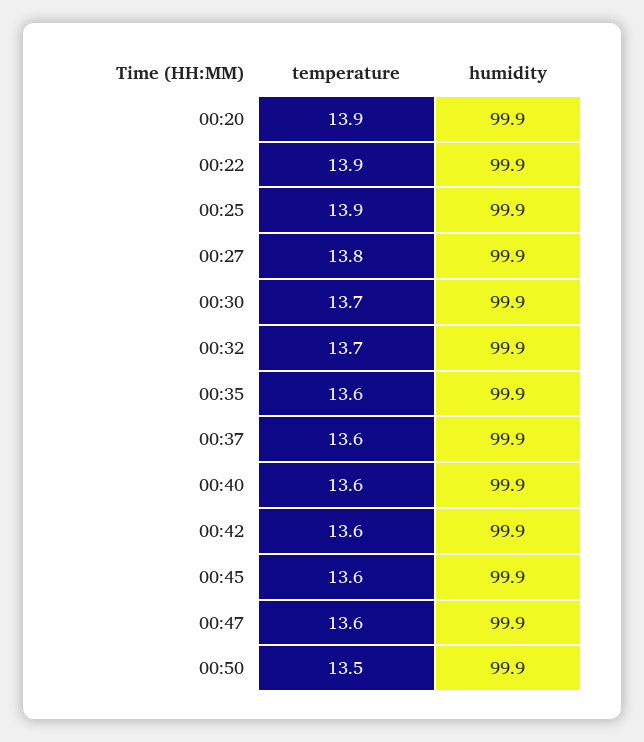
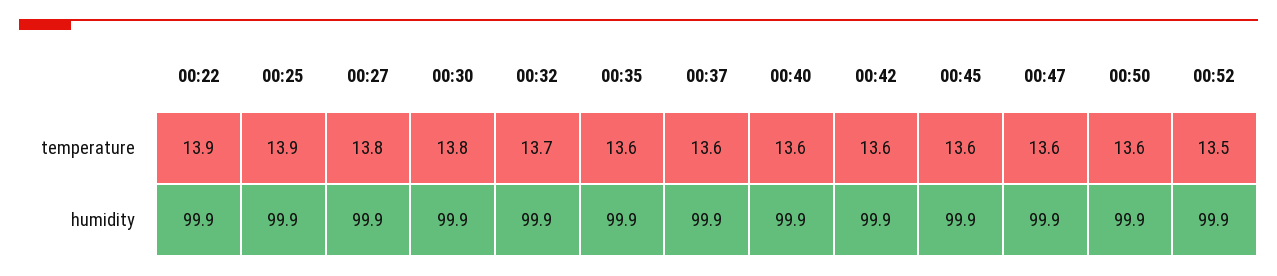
temperature, 00:20: 13.9 -> none
humidity, 00:20: 99.9 -> none
temperature, 00:30: 13.7 -> 13.8
temperature, 00:50: 13.5 -> 13.6
temperature, 00:52: none -> 13.5
humidity, 00:52: none -> 99.9

